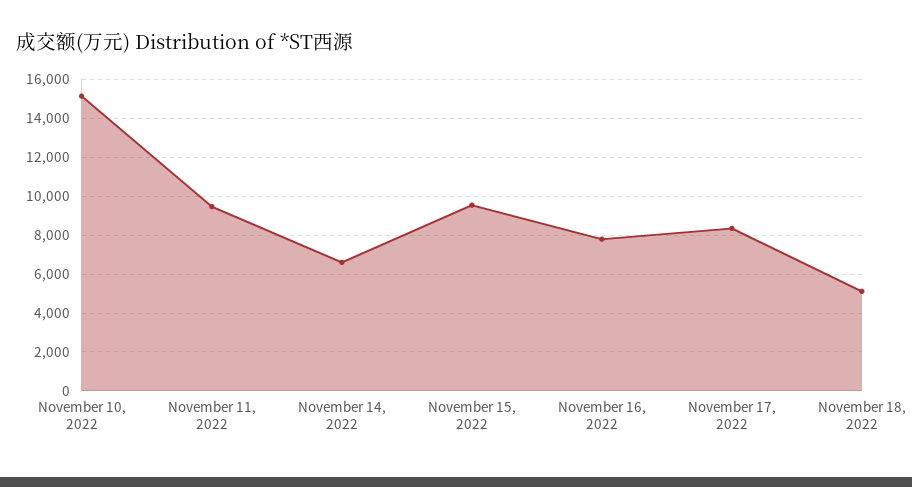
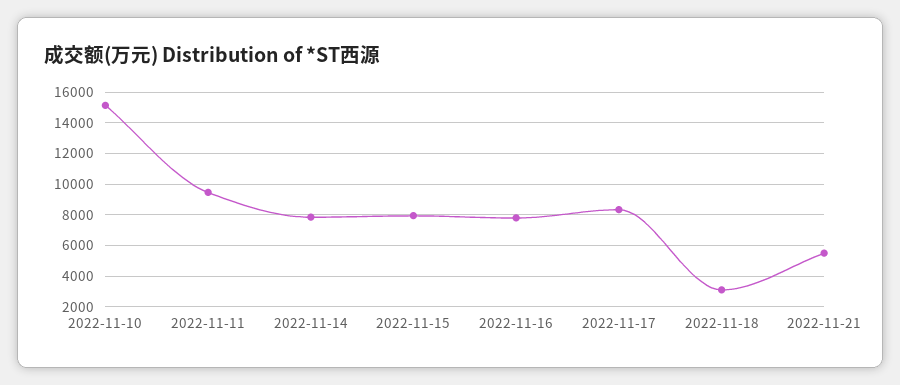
November 14, 2022: 6500 -> 8000
November 15, 2022: 9500 -> 8000
November 18, 2022: 5000 -> 3000
2022-11-21: none -> 5500

